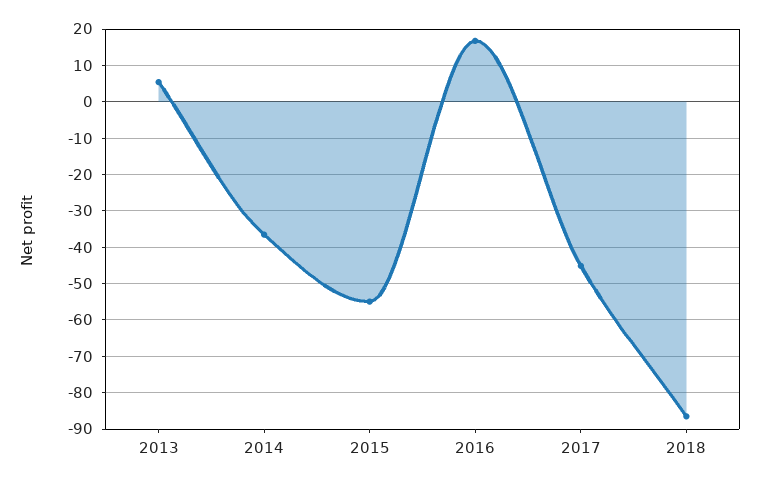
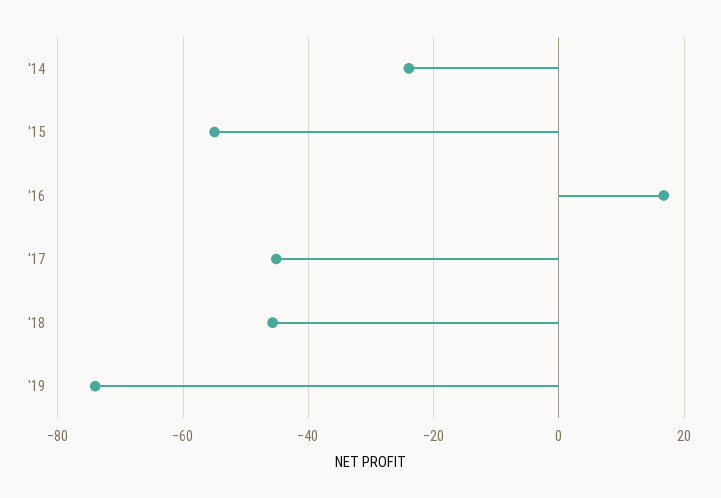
2013: 6 -> none
2014: -36 -> -24
2018: -86 -> -46
'19: none -> -74

